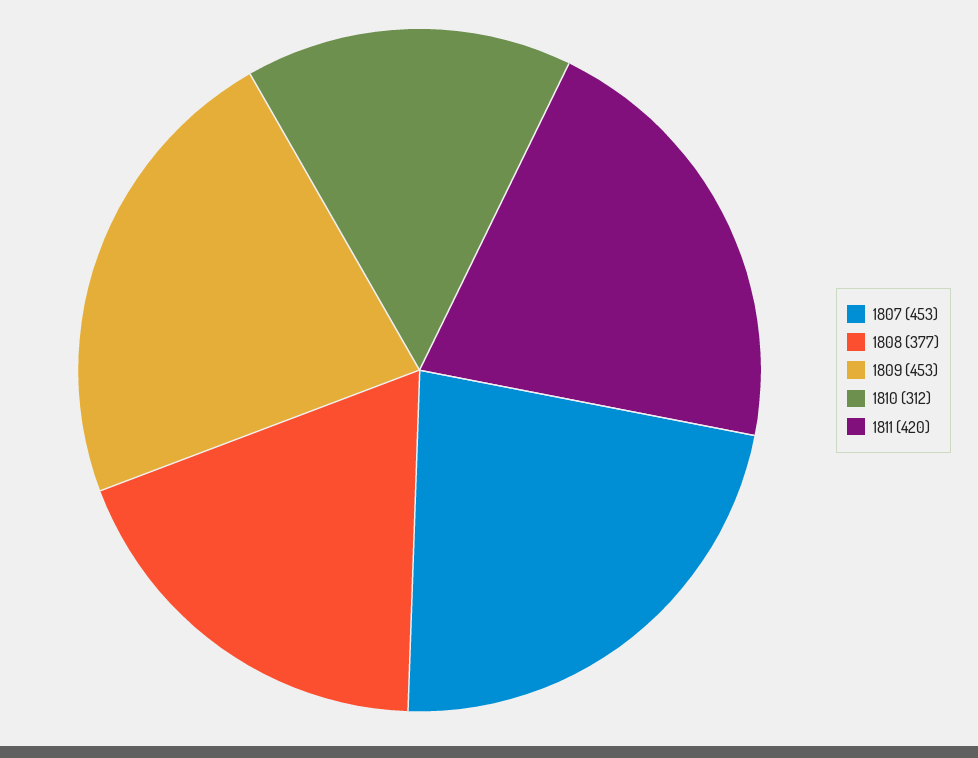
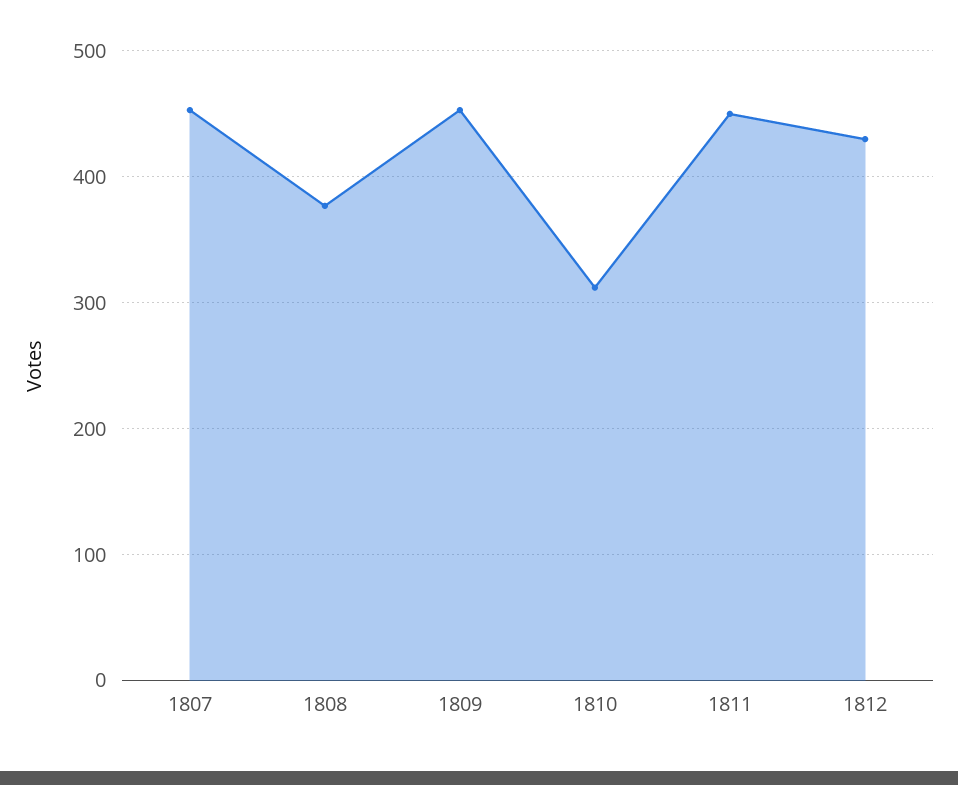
1811: 420 -> 450
1812: none -> 430

